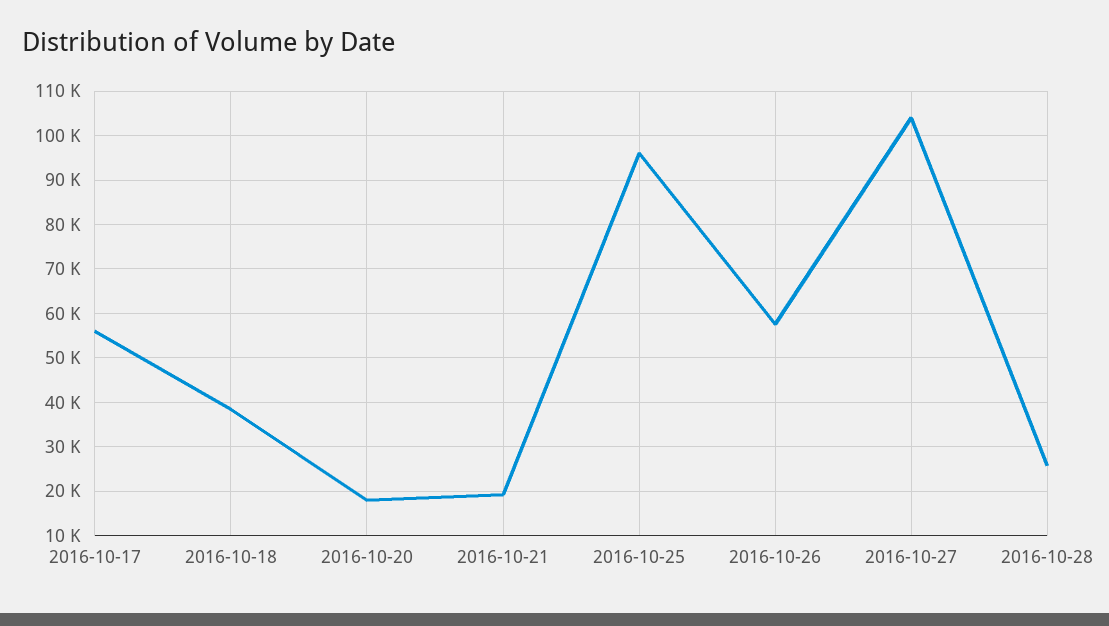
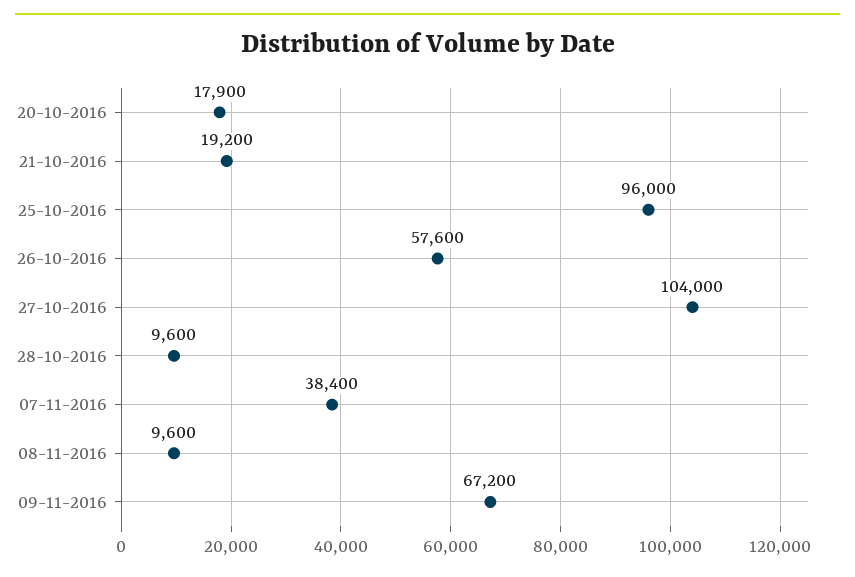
2016-10-17: 56000 -> none
2016-10-18: 38000 -> none
2016-10-28: 26000 -> 9600
07-11-2016: none -> 38400
08-11-2016: none -> 9600
09-11-2016: none -> 67200

